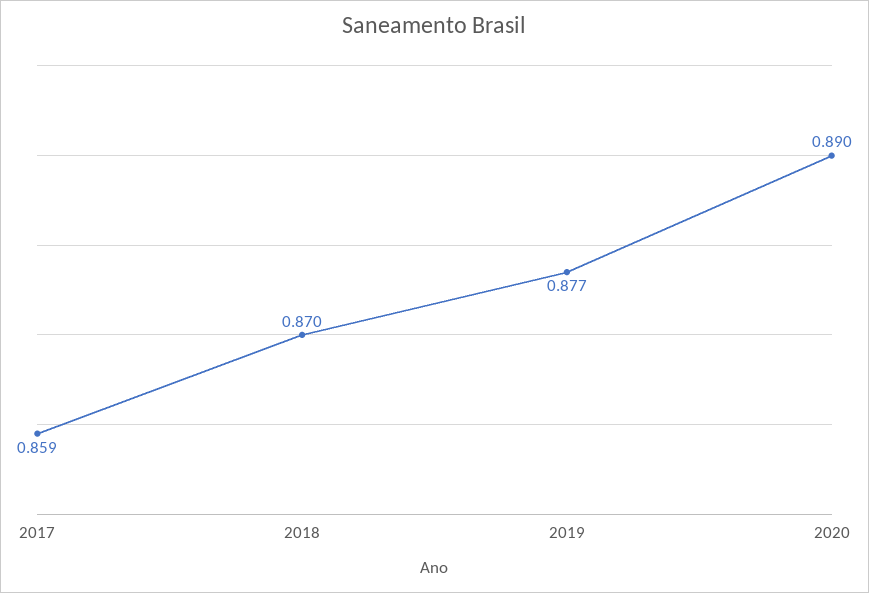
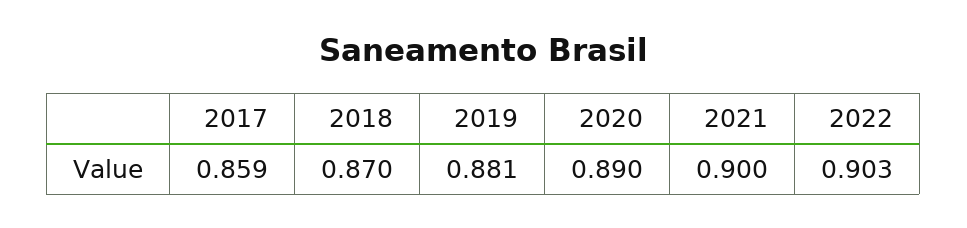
2019: 0.877 -> 0.881
2021: none -> 0.9
2022: none -> 0.903

